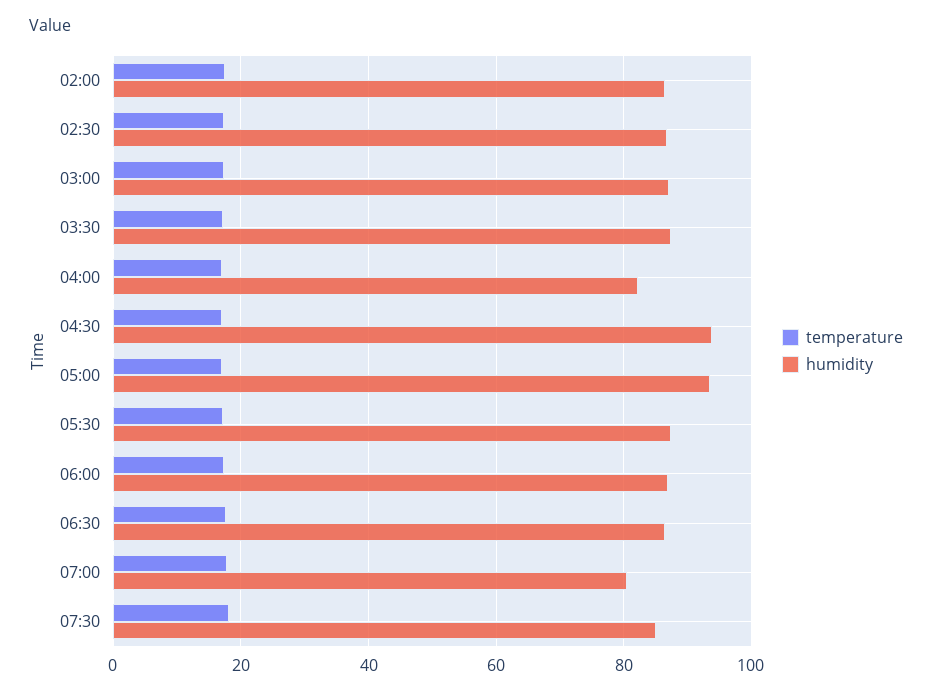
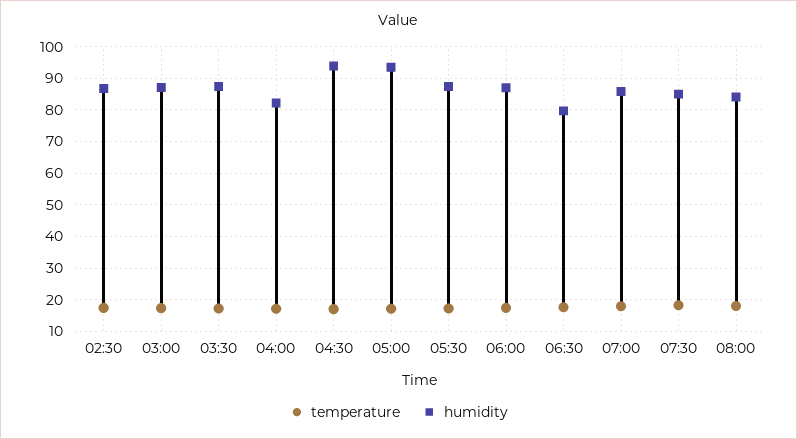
temperature, 02:00: 18 -> none
humidity, 02:00: 86 -> none
humidity, 06:30: 86 -> 80
humidity, 07:00: 80 -> 86
temperature, 08:00: none -> 18
humidity, 08:00: none -> 84

